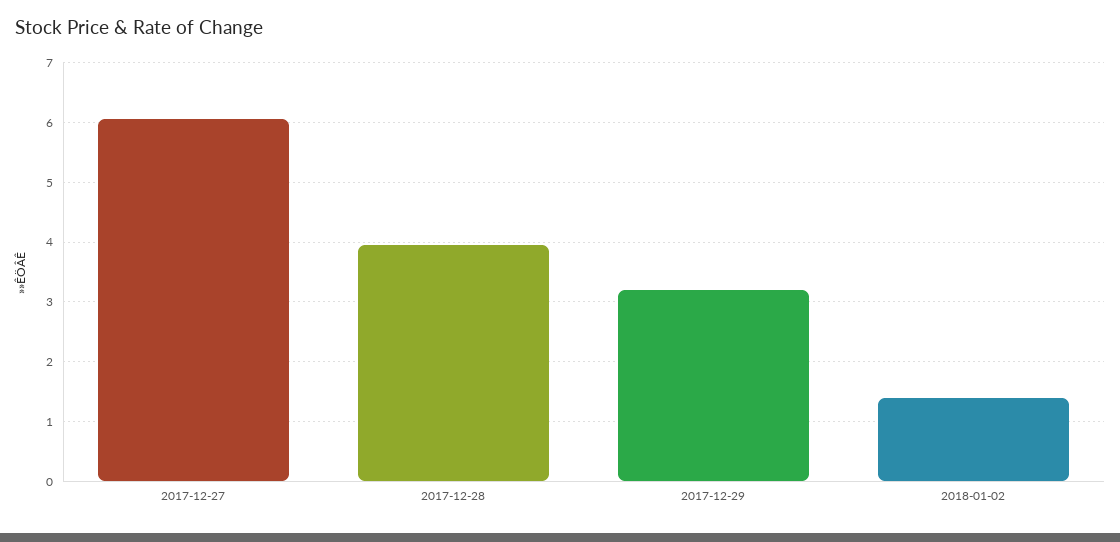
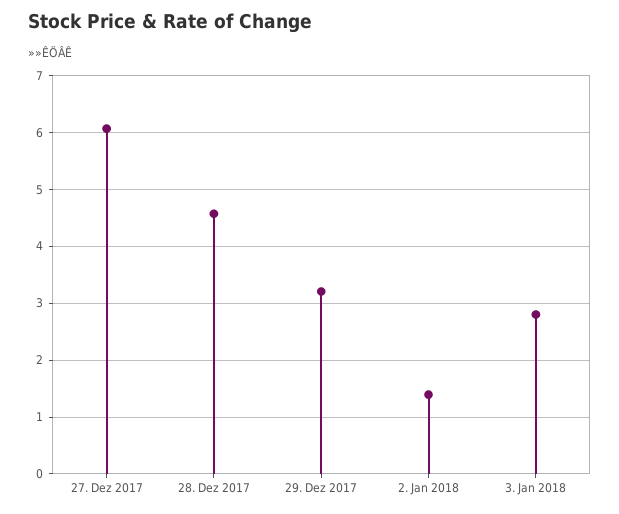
2017-12-28: 4 -> 4.6
3. Jan 2018: none -> 2.8

